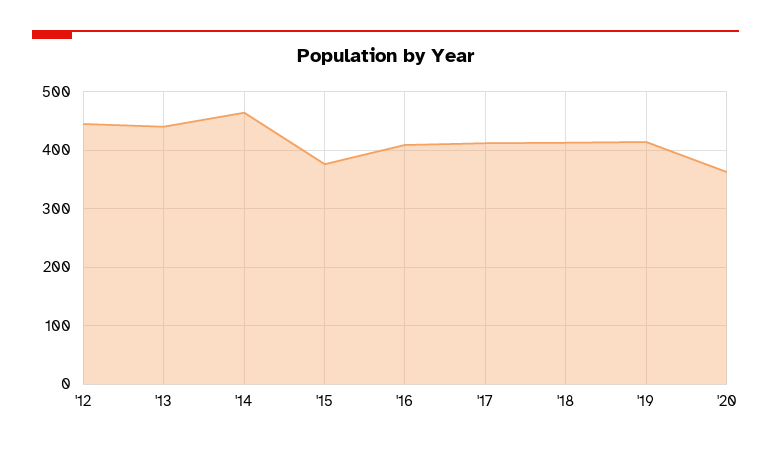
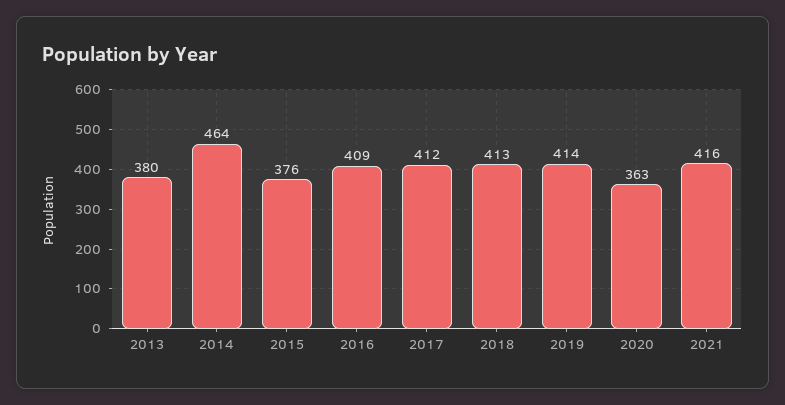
'12: 440 -> none
'13: 440 -> 380
2021: none -> 416

